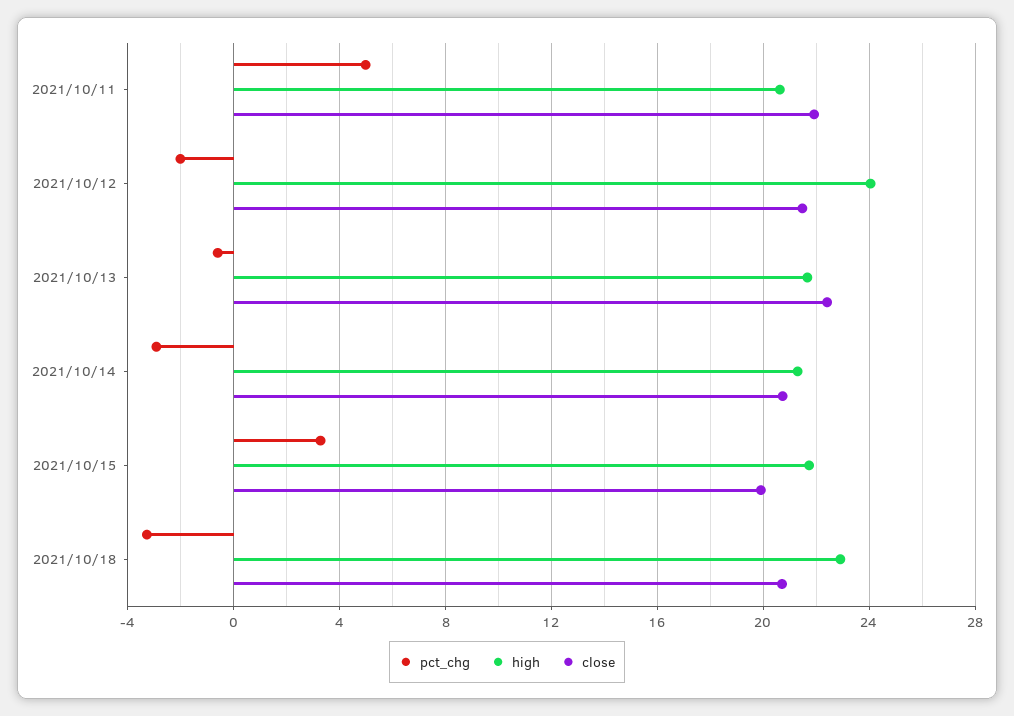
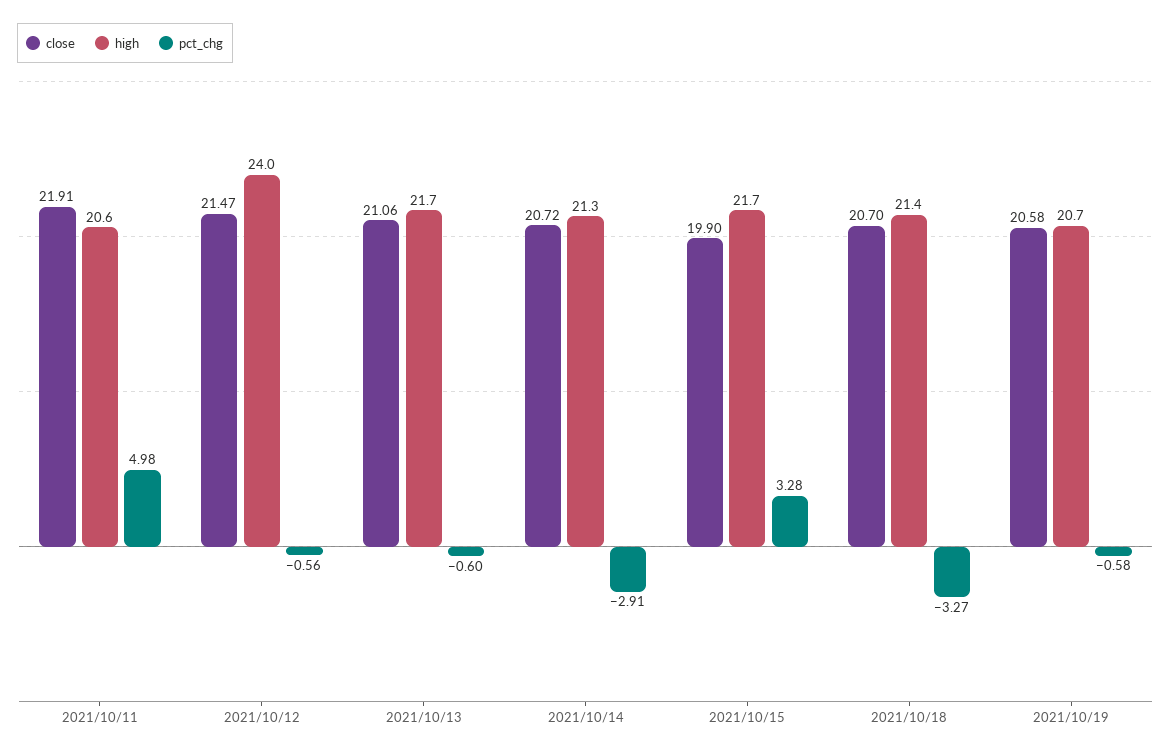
pct_chg, 2021/10/12: -2 -> -0.56
close, 2021/10/13: 22.5 -> 21.06
high, 2021/10/18: 23 -> 21.4
close, 2021/10/19: none -> 20.58
high, 2021/10/19: none -> 20.7
pct_chg, 2021/10/19: none -> -0.58

